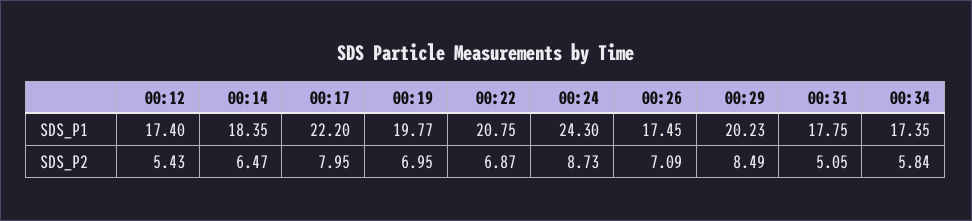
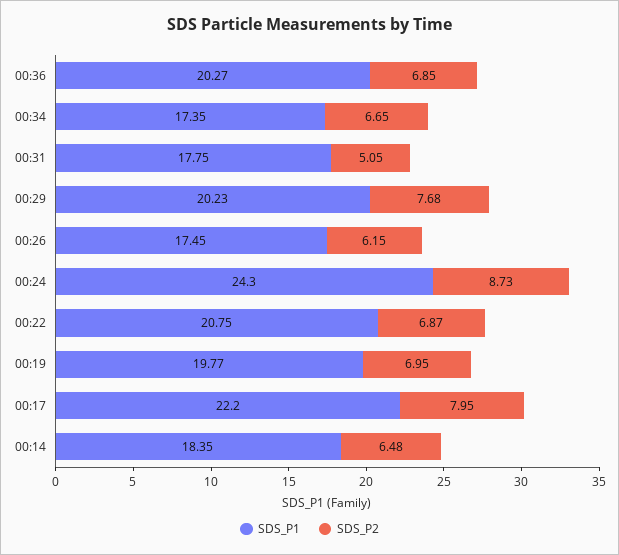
SDS_P1, 00:12: 17.4 -> none
SDS_P2, 00:12: 5.43 -> none
SDS_P2, 00:14: 6.47 -> 6.48
SDS_P2, 00:26: 7.09 -> 6.15
SDS_P2, 00:29: 8.49 -> 7.68
SDS_P2, 00:34: 5.84 -> 6.65
SDS_P1, 00:36: none -> 20.27
SDS_P2, 00:36: none -> 6.85

